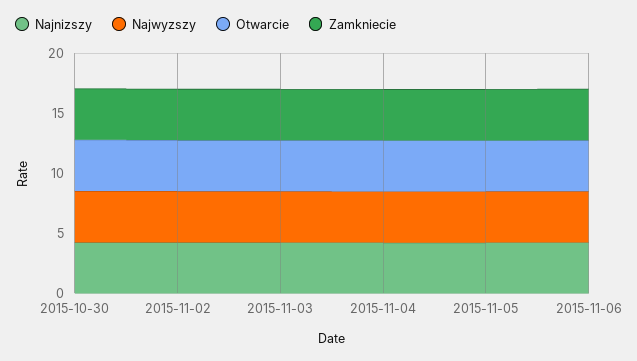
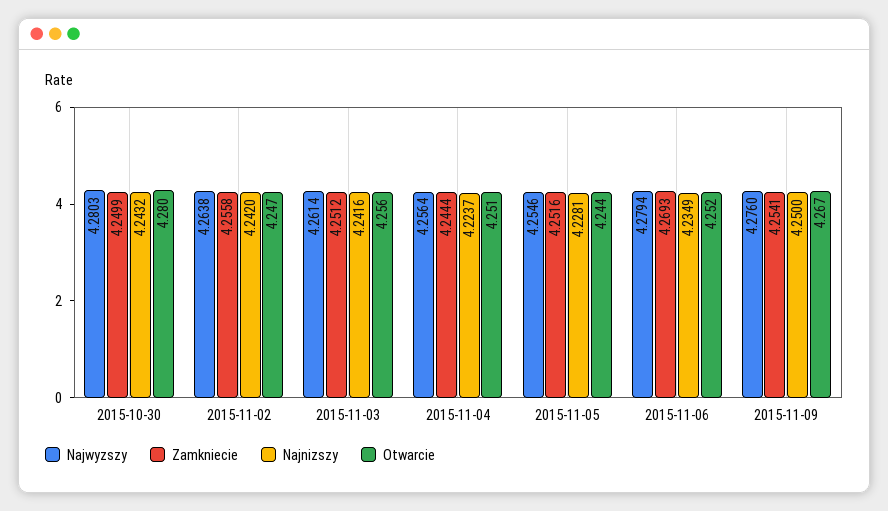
Najwyzszy, 2015-11-09: none -> 4.276
Zamkniecie, 2015-11-09: none -> 4.2541
Najnizszy, 2015-11-09: none -> 4.25
Otwarcie, 2015-11-09: none -> 4.267

